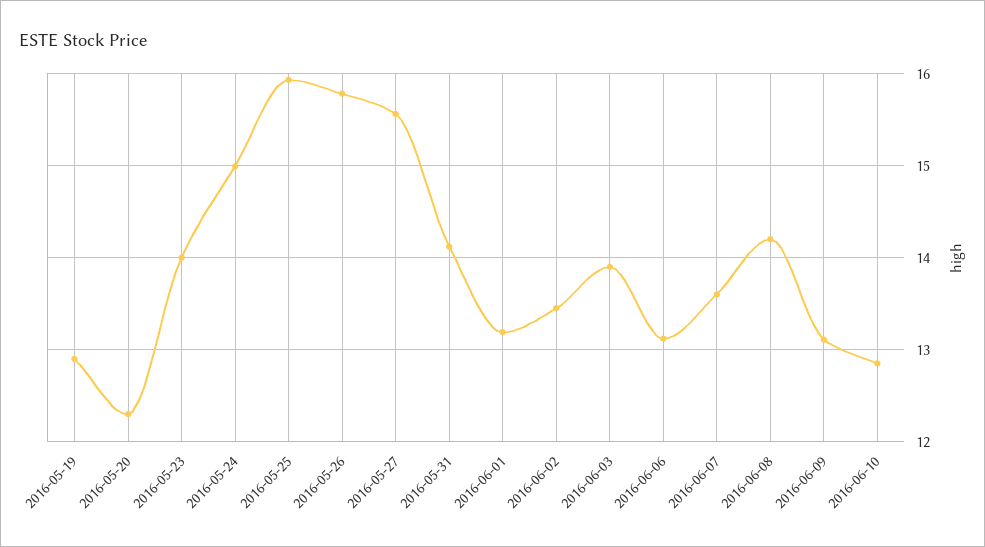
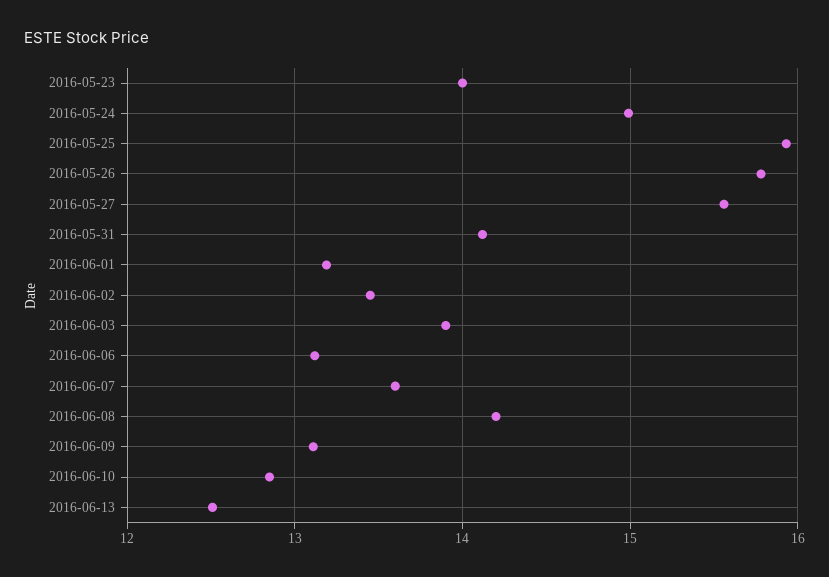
2016-05-19: 12.9 -> none
2016-05-20: 12.3 -> none
2016-06-13: none -> 12.5

